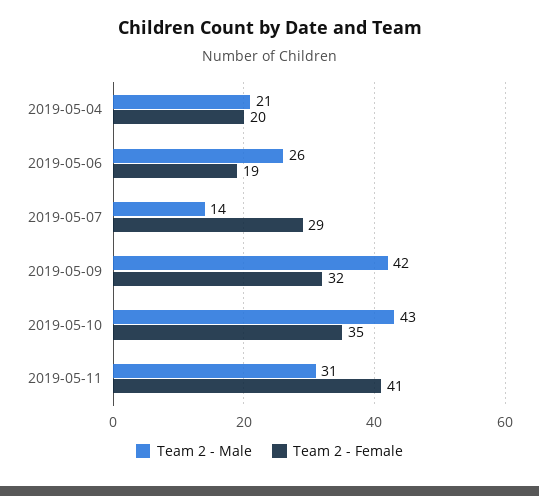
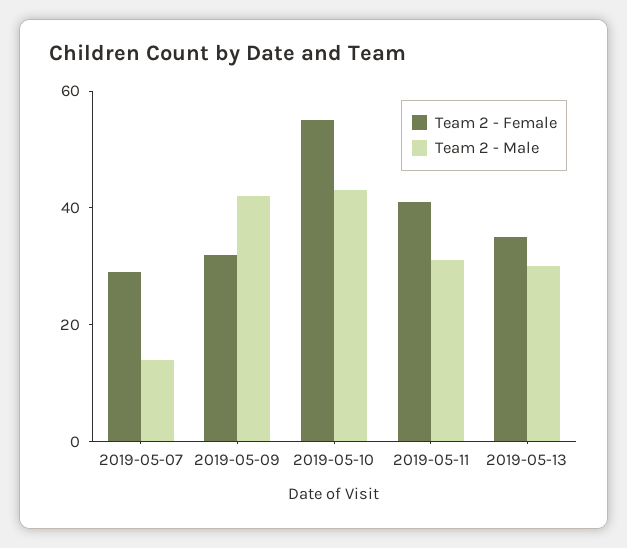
Team 2 - Male, 2019-05-04: 21 -> none
Team 2 - Female, 2019-05-04: 20 -> none
Team 2 - Male, 2019-05-06: 26 -> none
Team 2 - Female, 2019-05-06: 19 -> none
Team 2 - Female, 2019-05-10: 35 -> 55
Team 2 - Female, 2019-05-13: none -> 35
Team 2 - Male, 2019-05-13: none -> 30

